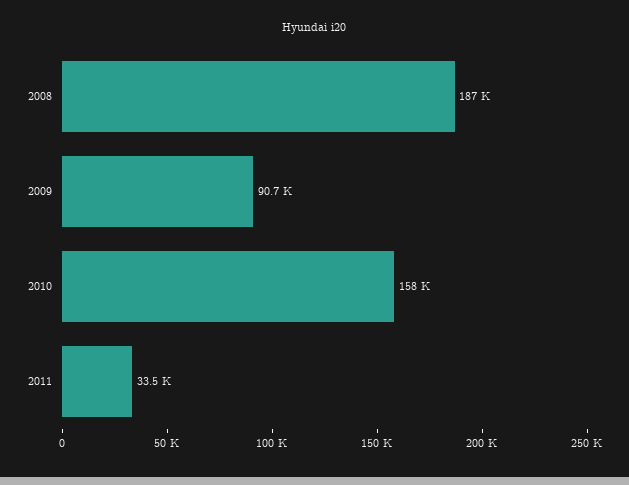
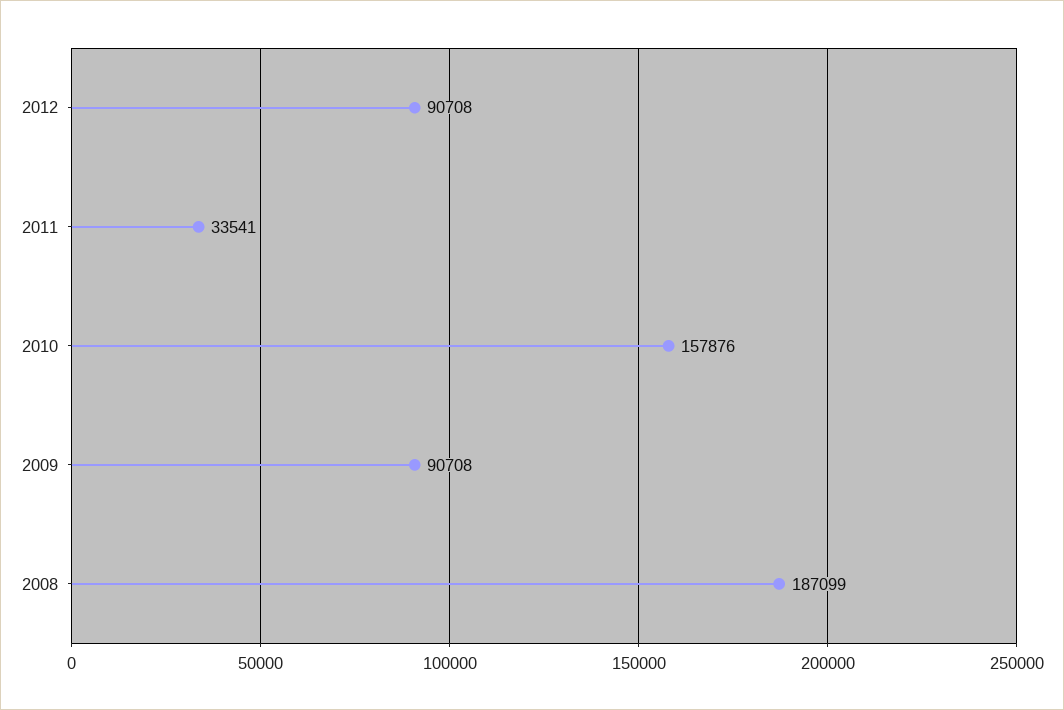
2012: none -> 90708

